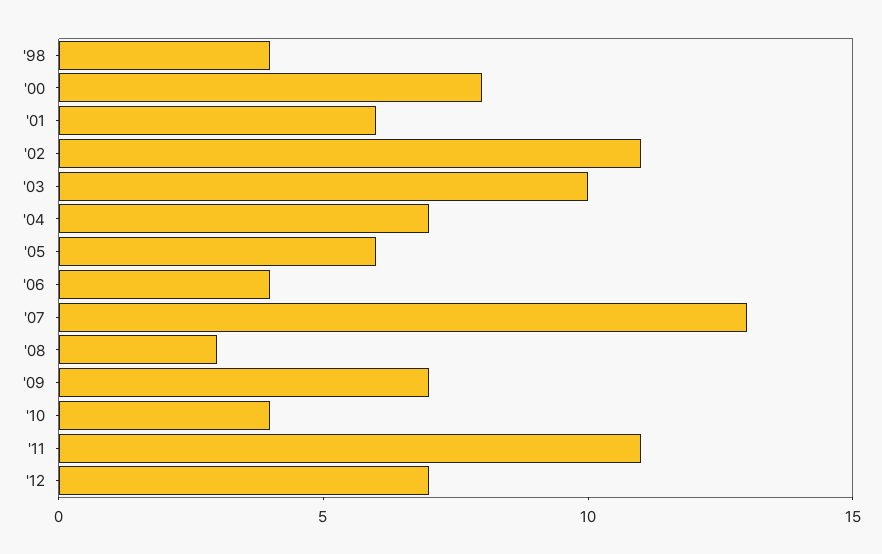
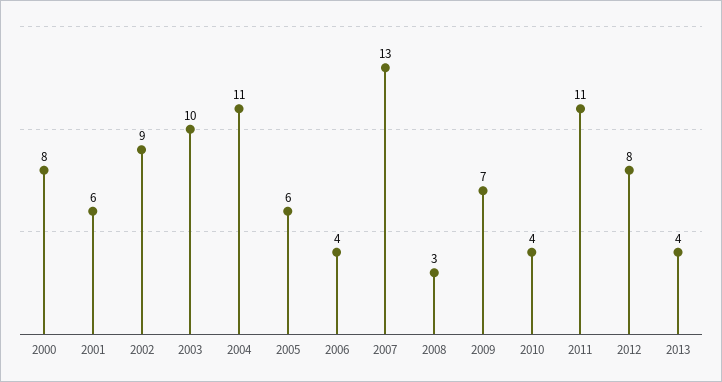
'98: 4 -> none
'02: 11 -> 9
'04: 7 -> 11
'12: 7 -> 8
2013: none -> 4

